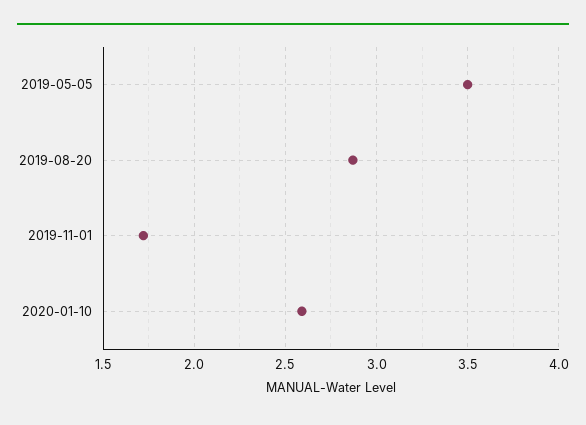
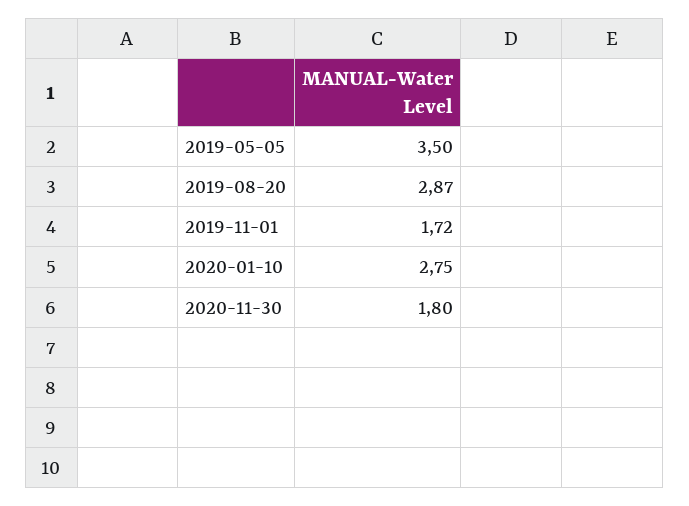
2020-01-10: 2.6 -> 2.75
2020-11-30: none -> 1.8

